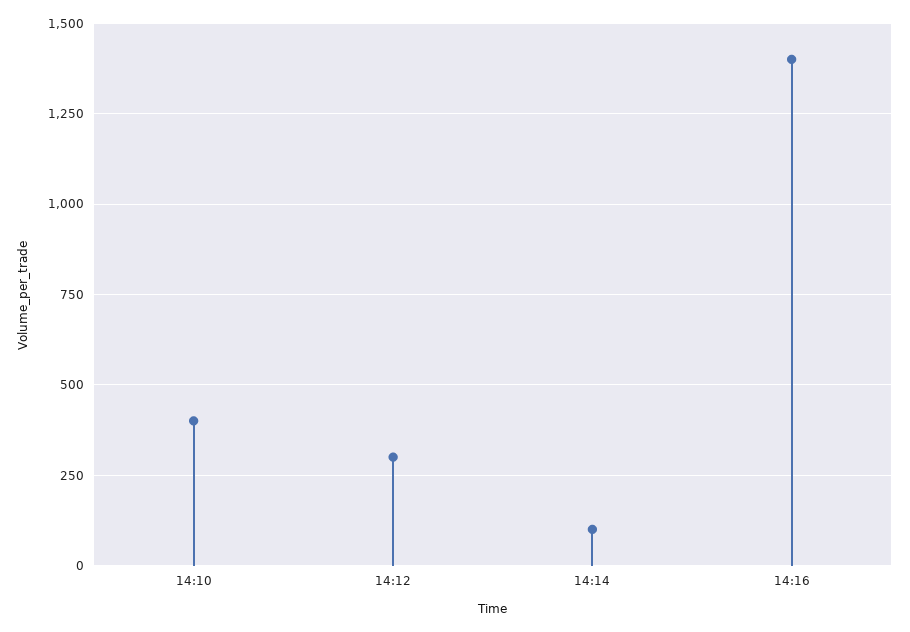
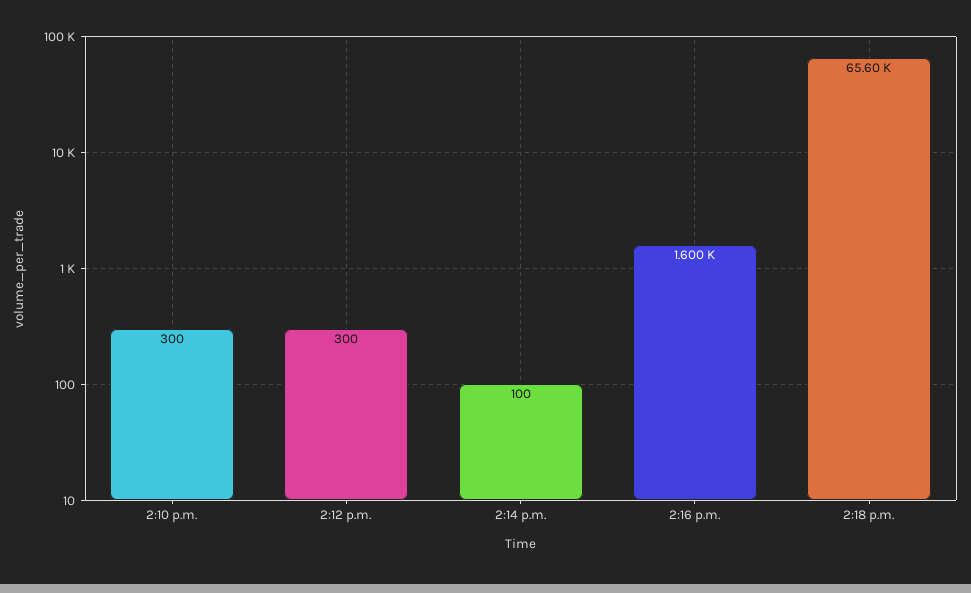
14:10: 400 -> 300
14:16: 1400 -> 1600
2:18 p.m.: none -> 65600

